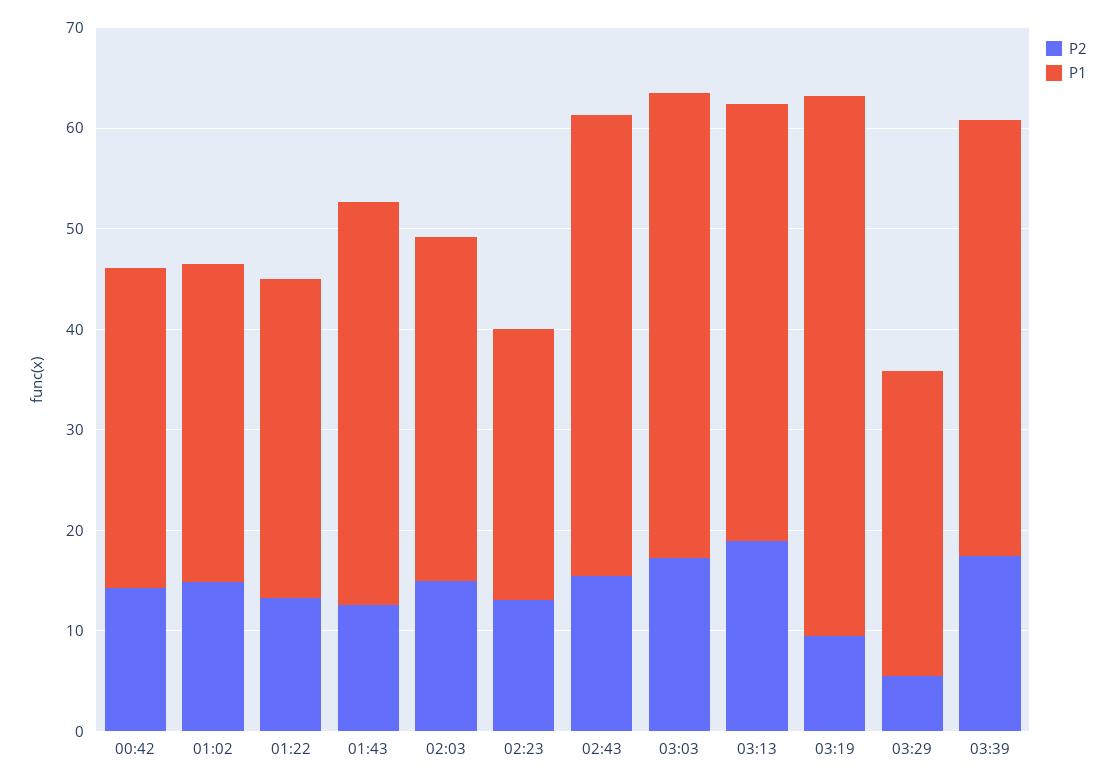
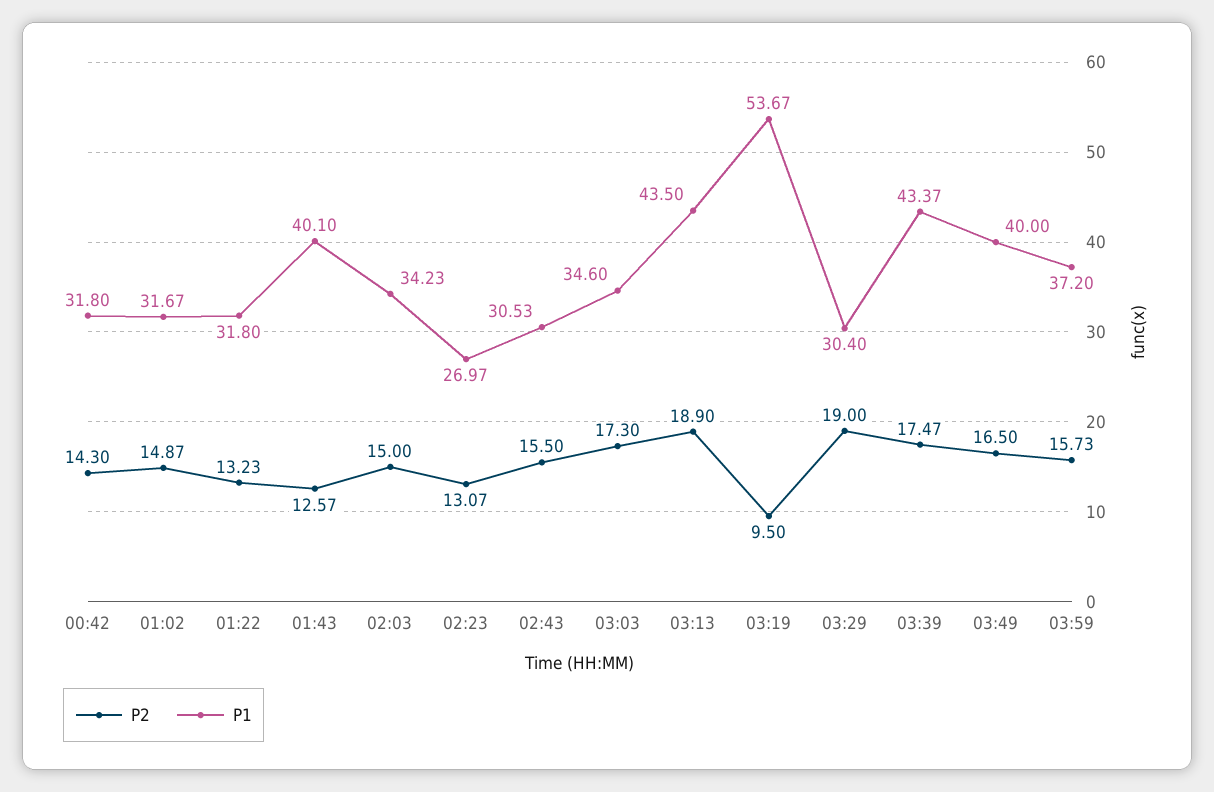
P1, 02:43: 46 -> 30.53
P1, 03:03: 46 -> 34.6
P2, 03:29: 6 -> 19
P2, 03:49: none -> 16.5
P1, 03:49: none -> 40
P2, 03:59: none -> 15.73
P1, 03:59: none -> 37.2

